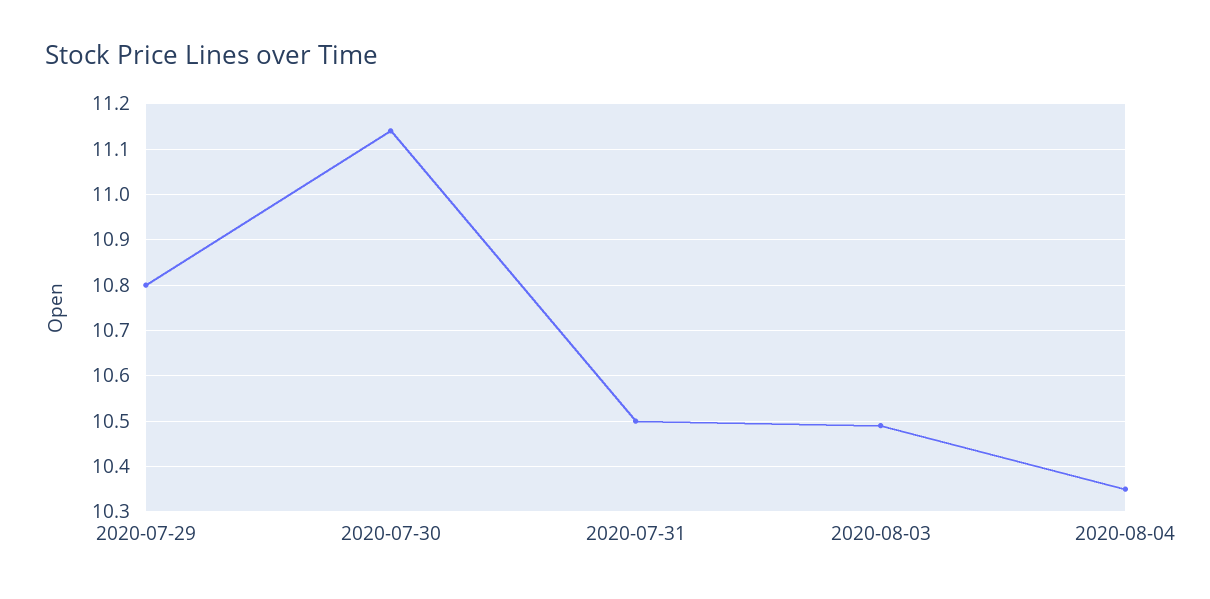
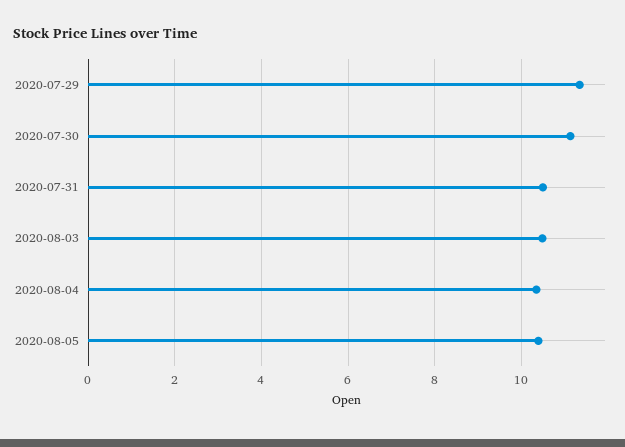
2020-07-29: 10.8 -> 11.4
2020-08-05: none -> 10.4

